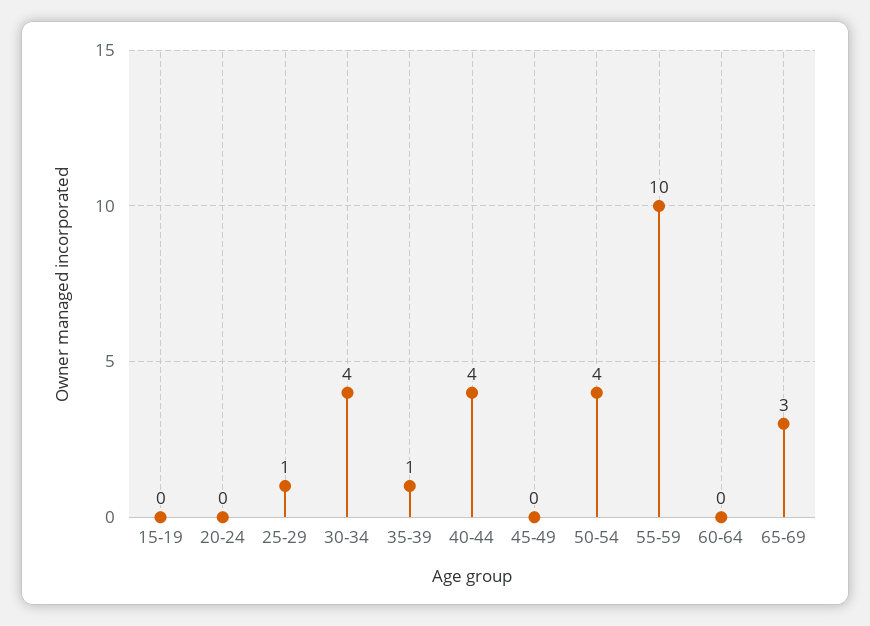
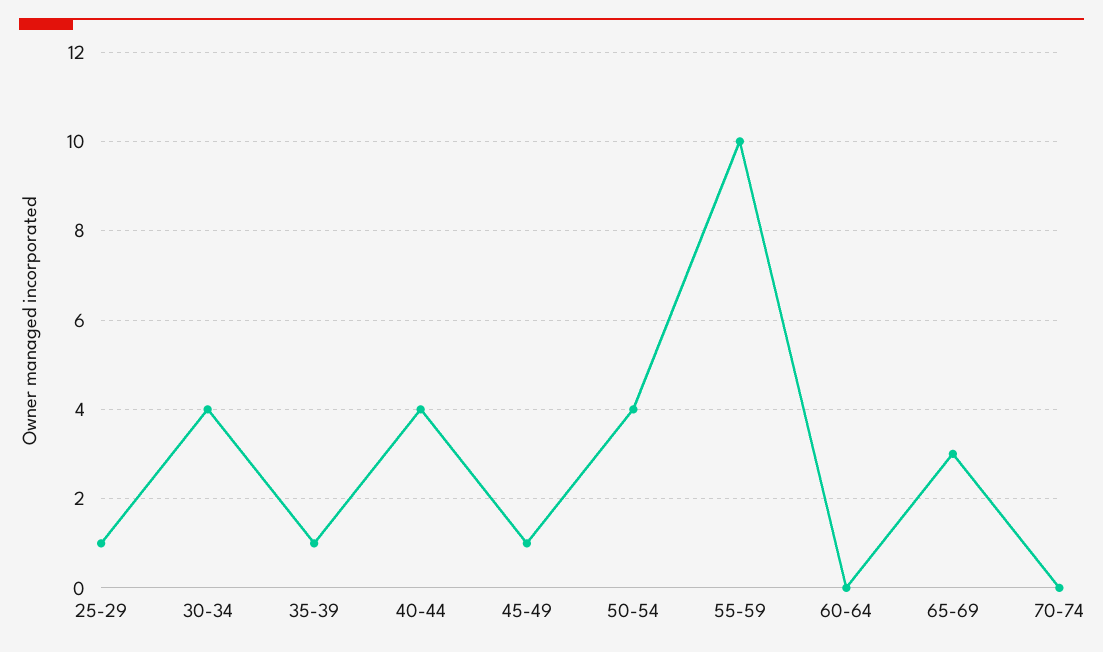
15-19: 0 -> none
20-24: 0 -> none
45-49: 0 -> 1
70-74: none -> 0

